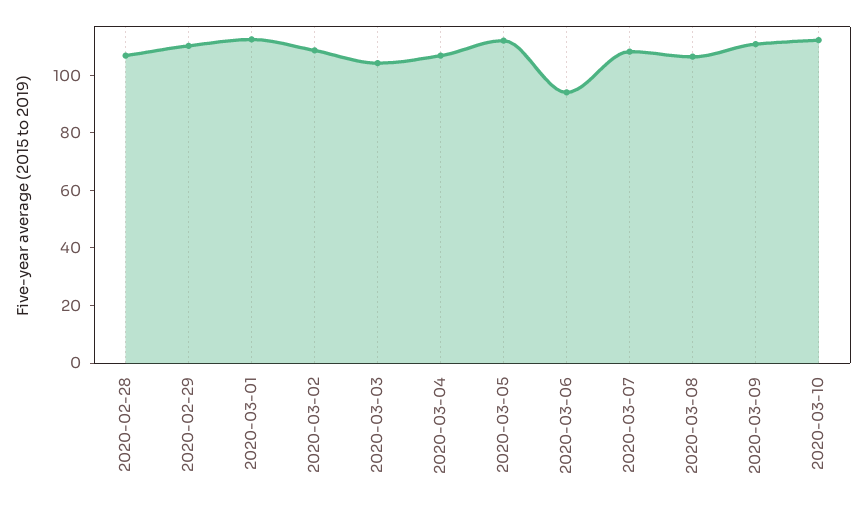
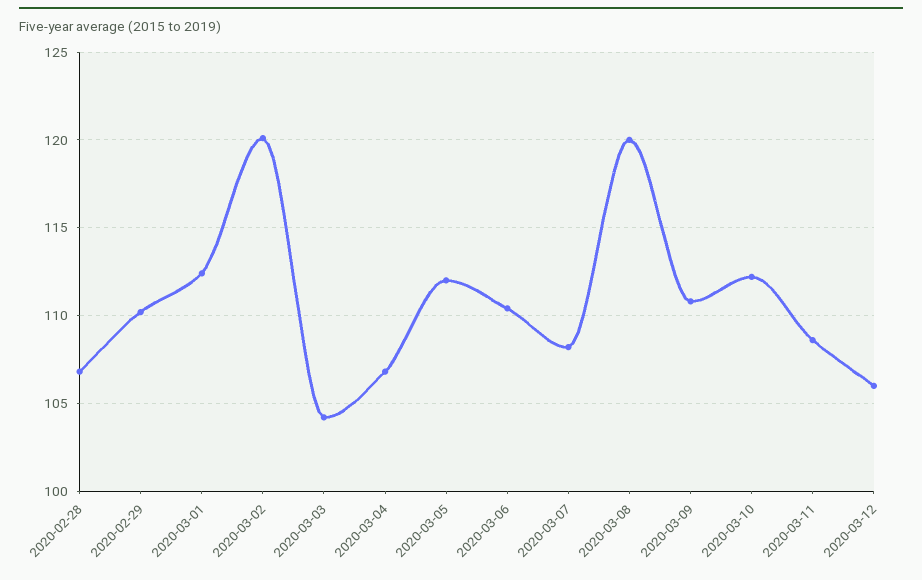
2020-03-02: 110 -> 120
2020-03-06: 95 -> 110.5
2020-03-08: 105 -> 120
2020-03-11: none -> 108.5
2020-03-12: none -> 106

